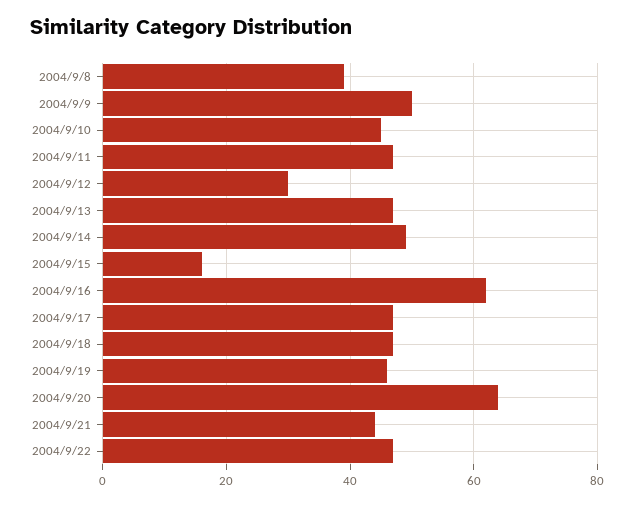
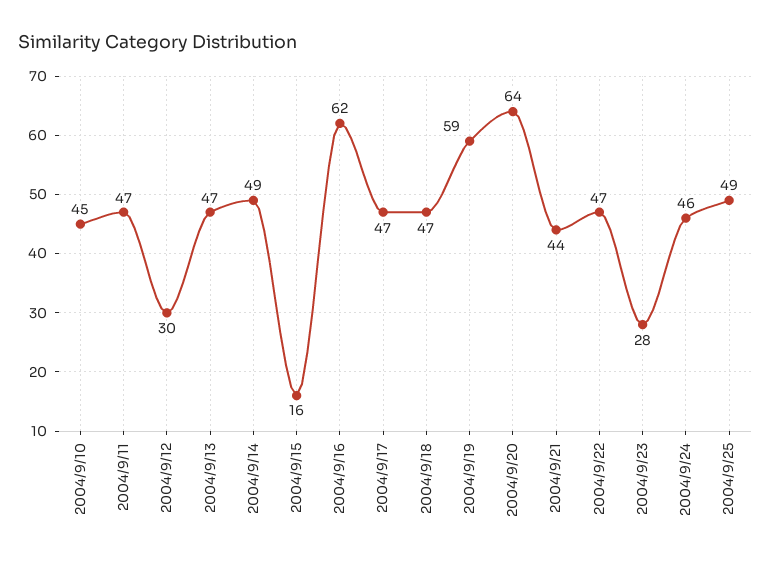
2004/9/8: 40 -> none
2004/9/9: 50 -> none
2004/9/19: 45 -> 59
2004/9/23: none -> 28
2004/9/24: none -> 46
2004/9/25: none -> 49

